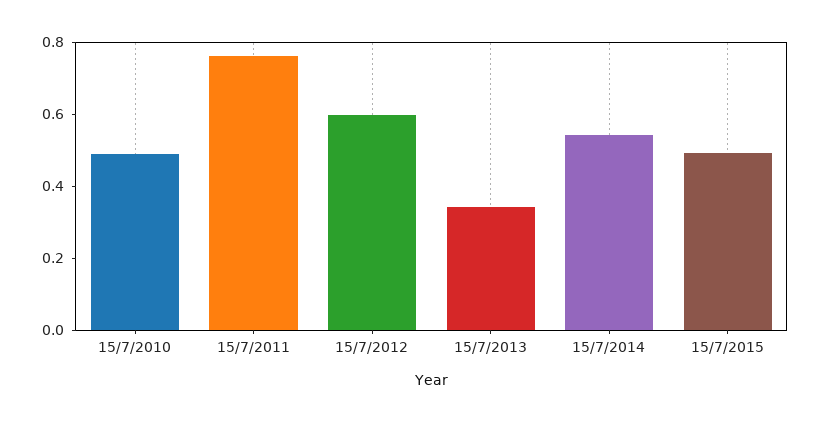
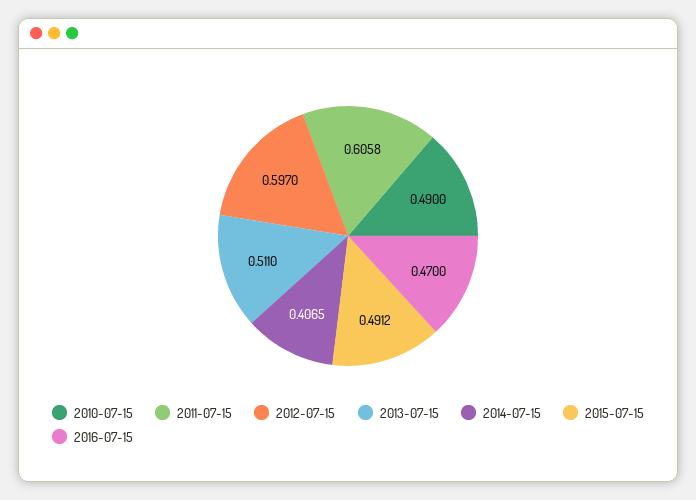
15/7/2011: 0.75 -> 0.6058
15/7/2013: 0.35 -> 0.511
15/7/2014: 0.55 -> 0.4065
2016-07-15: none -> 0.47

